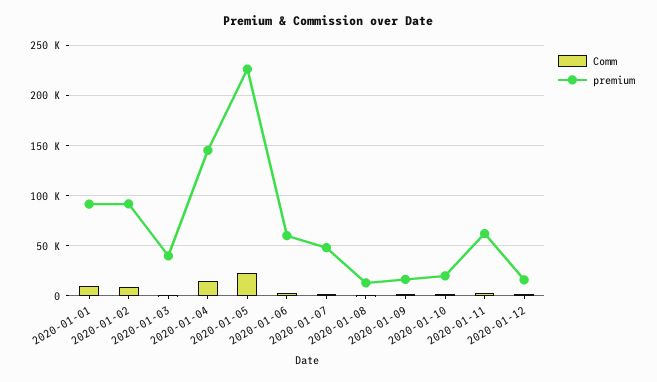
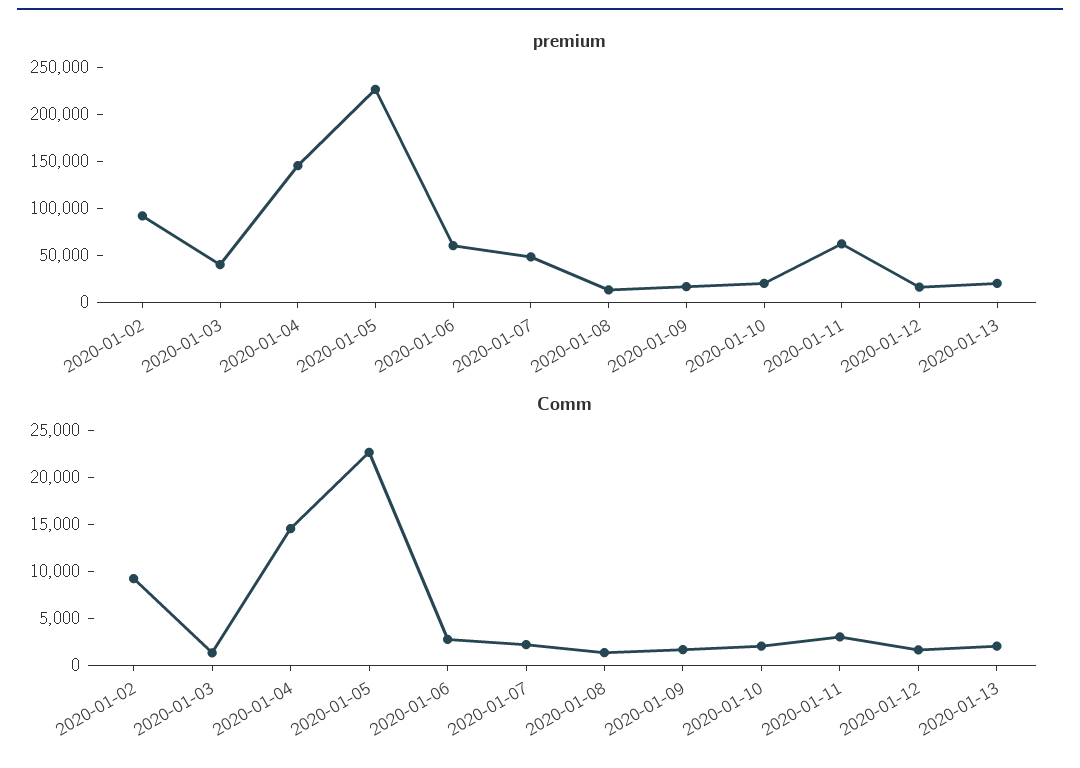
Comm, 2020-01-01: 10000 -> none
premium, 2020-01-01: 90000 -> none
premium, 2020-01-13: none -> 20000
Comm, 2020-01-13: none -> 2000

